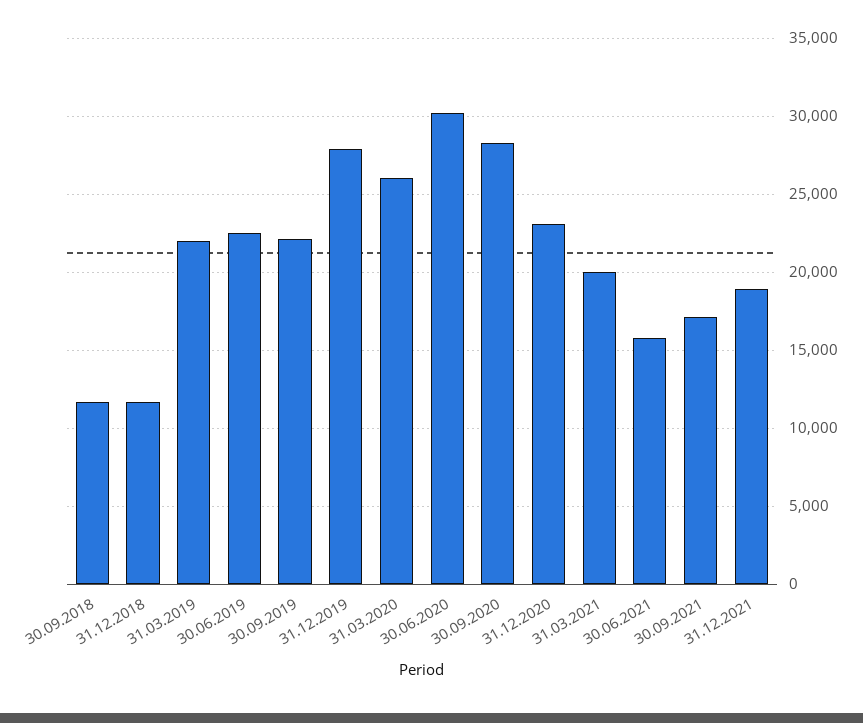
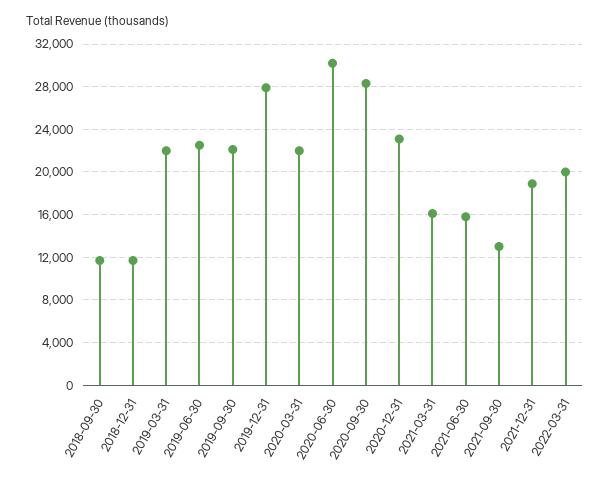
31.03.2020: 26000 -> 22000
31.03.2021: 20000 -> 16000
30.09.2021: 17000 -> 13000
2022-03-31: none -> 20000

